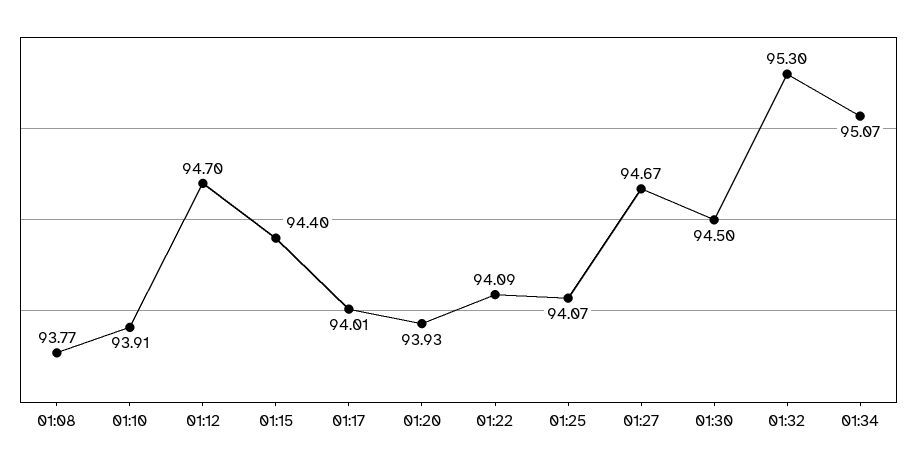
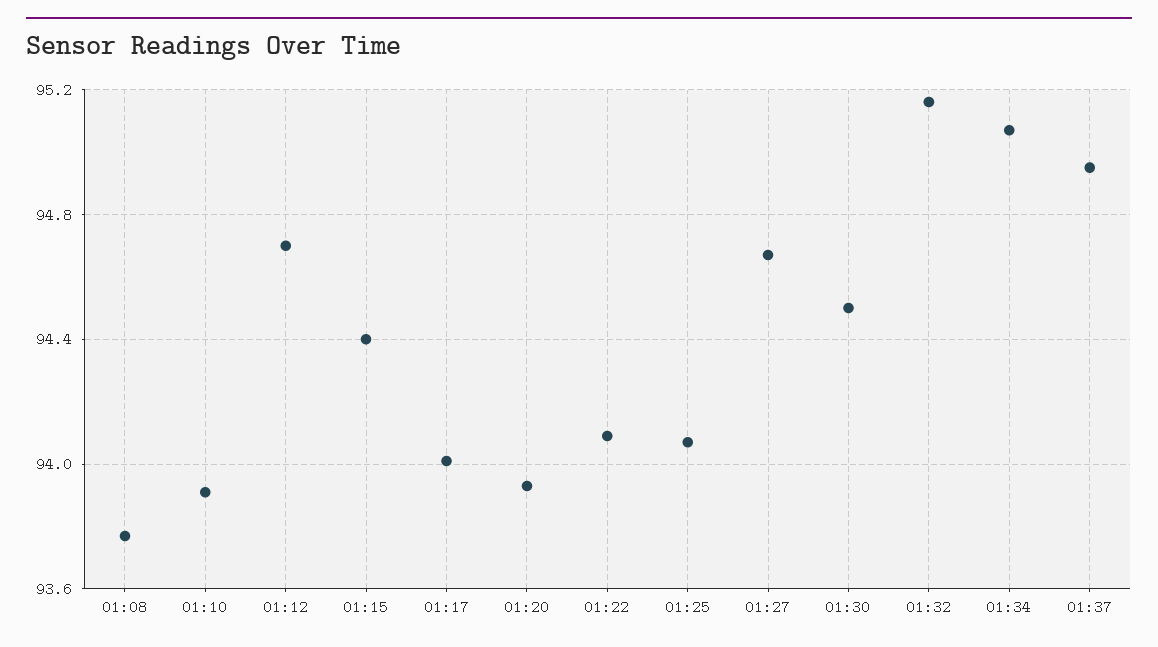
01:32: 95.3 -> 95.15
01:37: none -> 94.95

